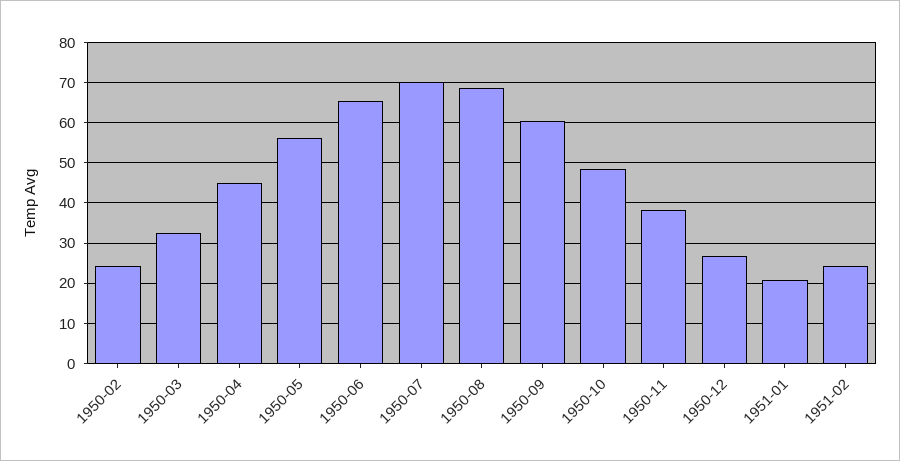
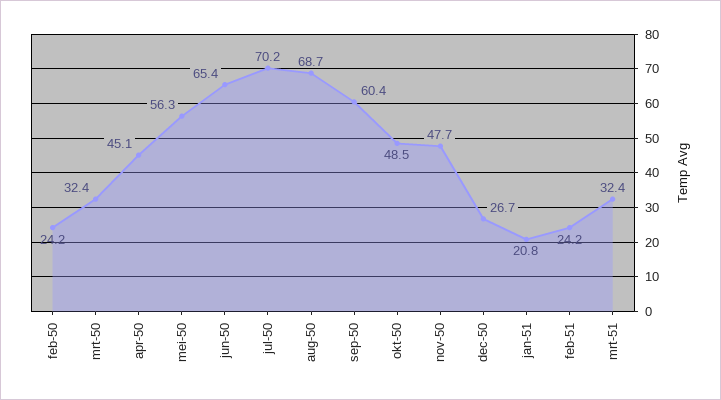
1950-11: 38 -> 47.7
mrt-51: none -> 32.4

